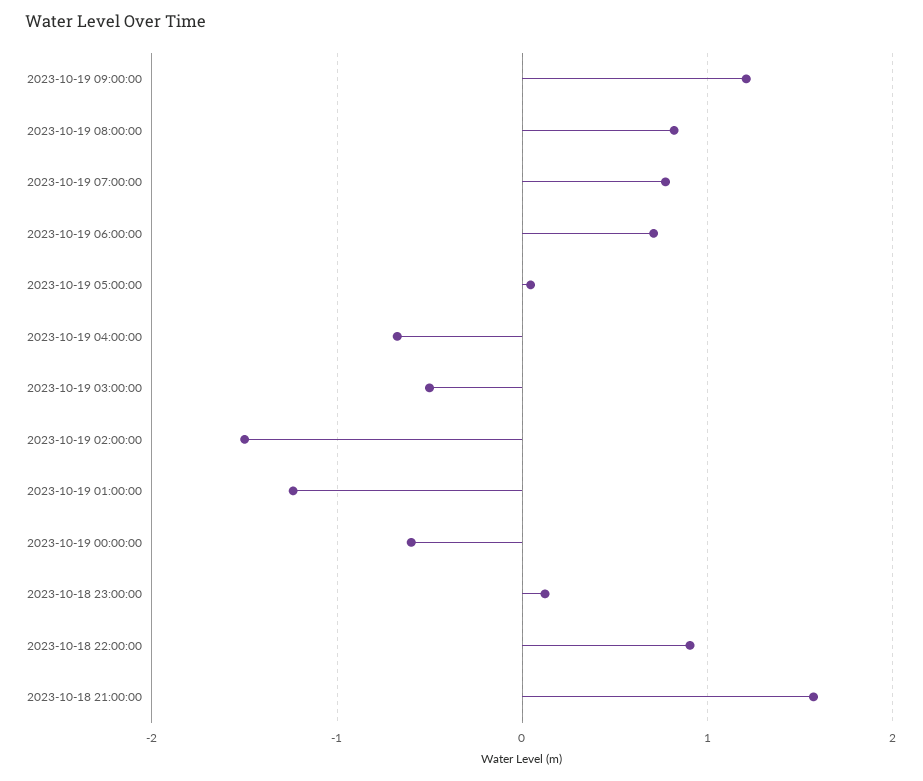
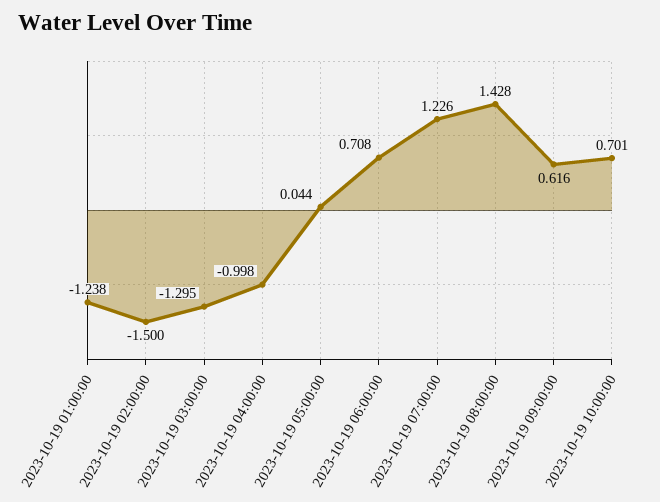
2023-10-19 09:00:00: 1.2 -> 0.616
2023-10-19 08:00:00: 0.8 -> 1.428
2023-10-19 07:00:00: 0.8 -> 1.226
2023-10-19 04:00:00: -0.7 -> -0.998
2023-10-19 03:00:00: -0.5 -> -1.295
2023-10-19 00:00:00: -0.6 -> none
2023-10-18 23:00:00: 0.1 -> none
2023-10-18 22:00:00: 0.9 -> none
2023-10-18 21:00:00: 1.6 -> none
2023-10-19 10:00:00: none -> 0.701

